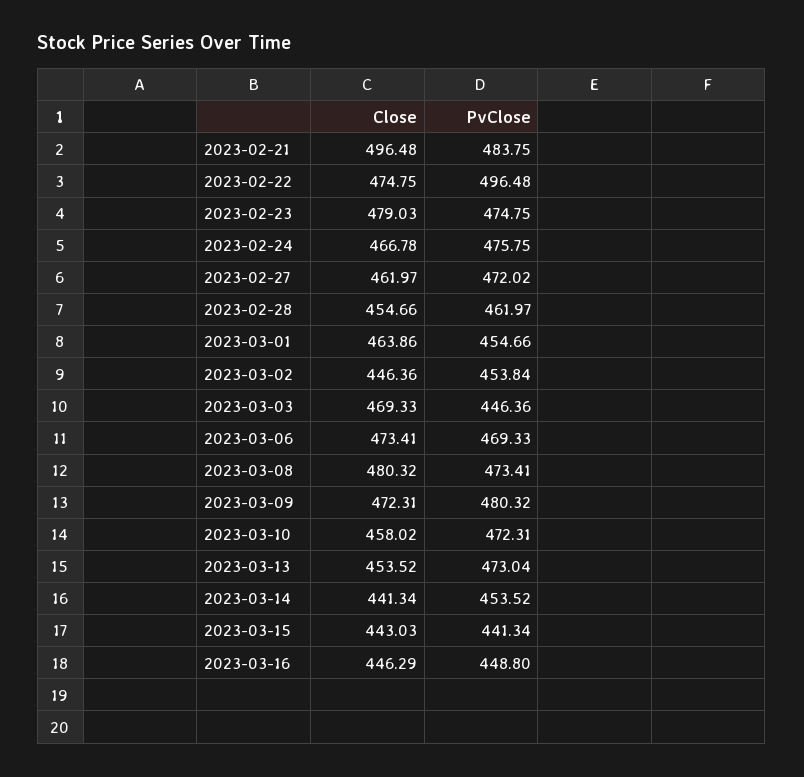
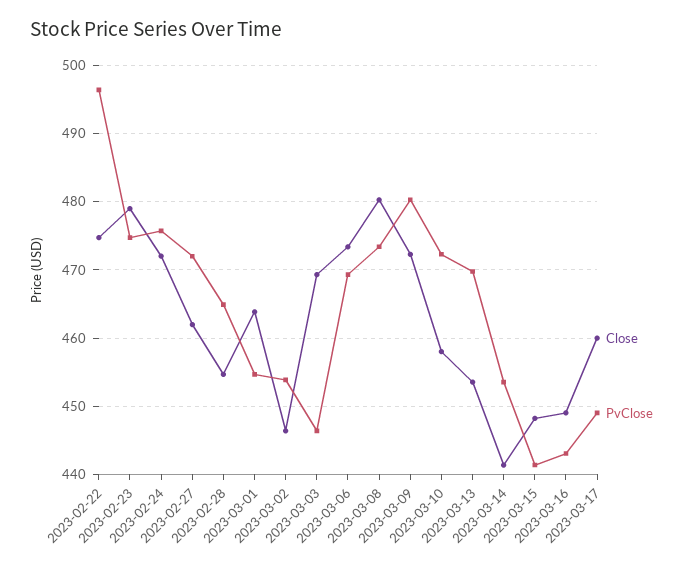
Close, 2023-02-21: 496.48 -> none
PvClose, 2023-02-21: 483.75 -> none
Close, 2023-02-24: 466.78 -> 472
PvClose, 2023-02-28: 461.97 -> 465
PvClose, 2023-03-13: 473.04 -> 470
Close, 2023-03-15: 443.03 -> 448
Close, 2023-03-16: 446.29 -> 449
PvClose, 2023-03-16: 448.8 -> 443
Close, 2023-03-17: none -> 460
PvClose, 2023-03-17: none -> 449

